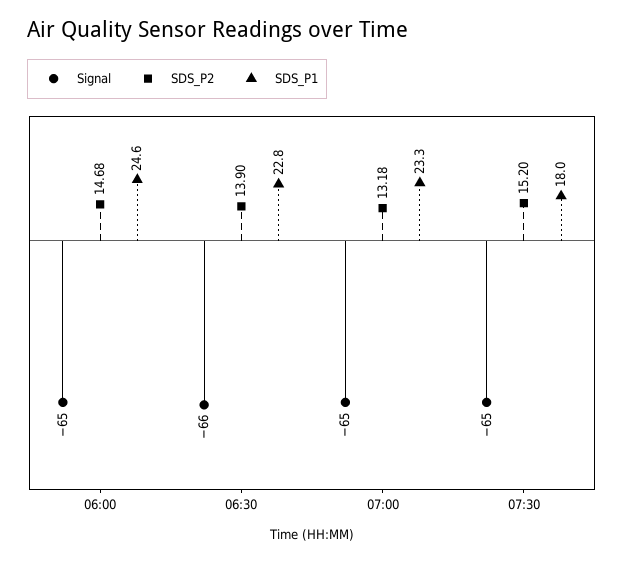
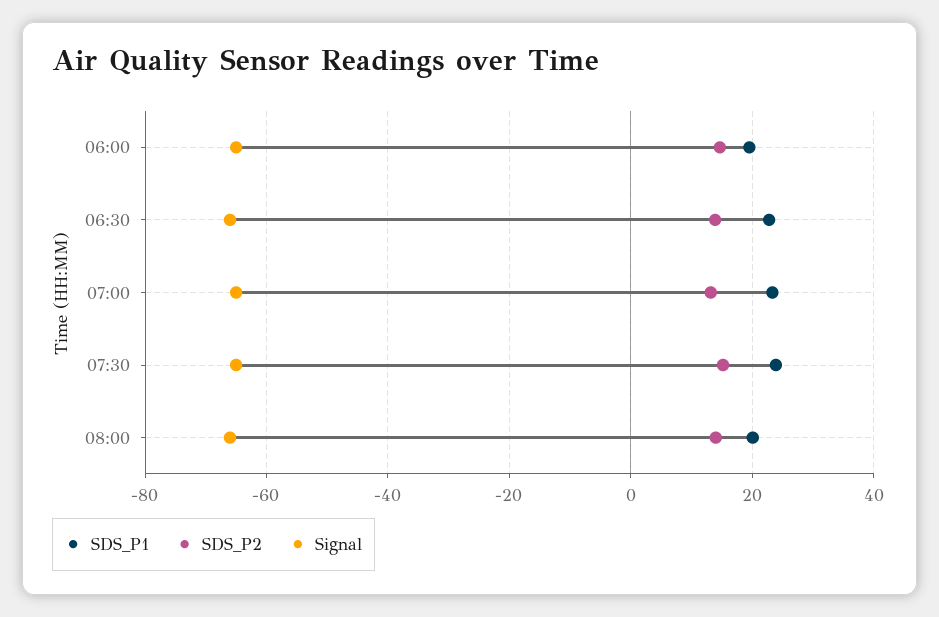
SDS_P1, 06:00: 24.6 -> 20
SDS_P1, 07:30: 18 -> 24
SDS_P1, 08:00: none -> 20
SDS_P2, 08:00: none -> 14
Signal, 08:00: none -> -66

